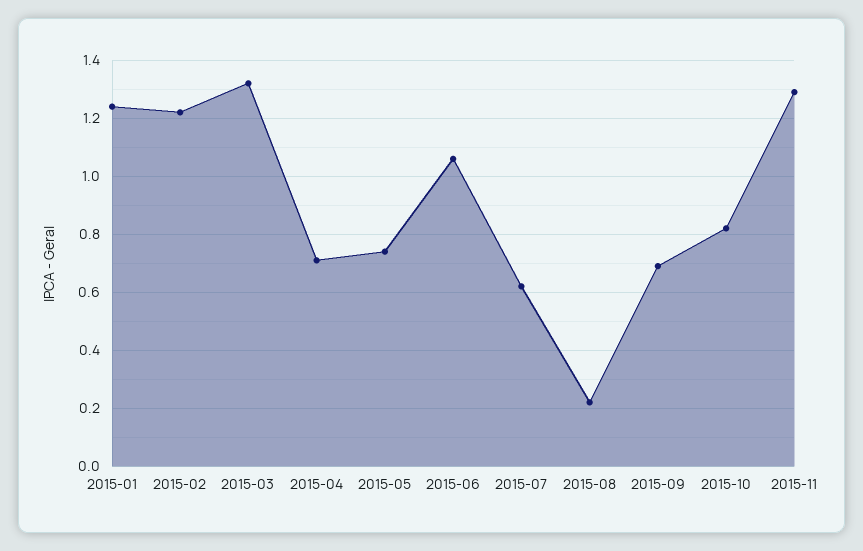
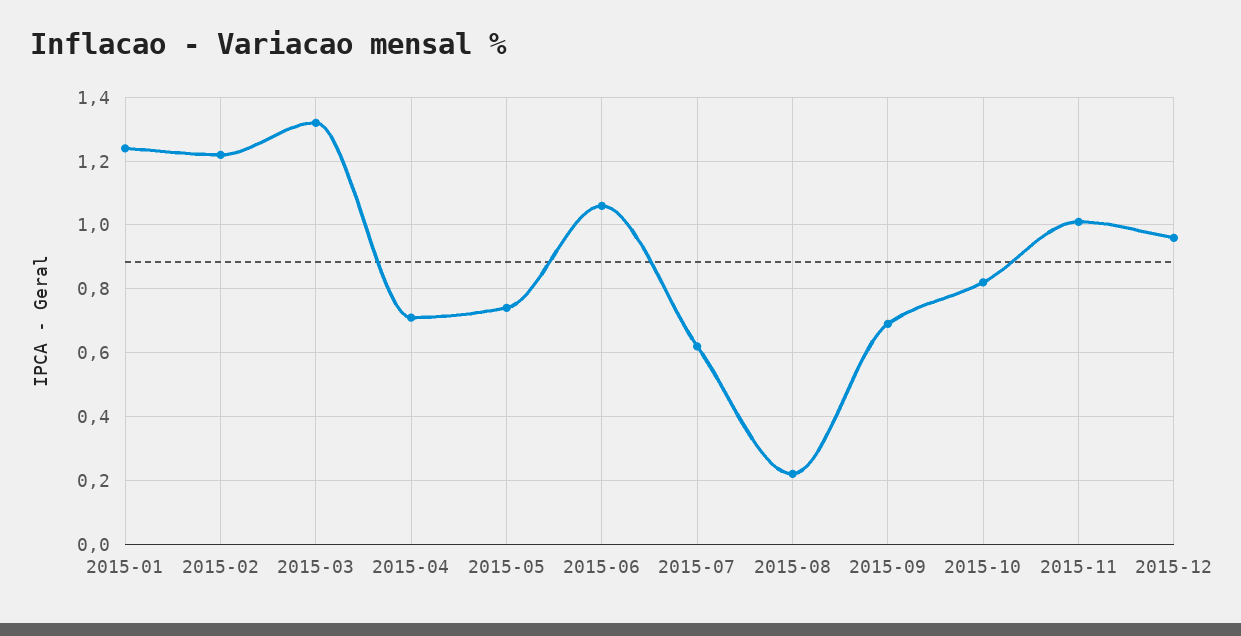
2015-11: 1.3 -> 1
2015-12: none -> 0.95

